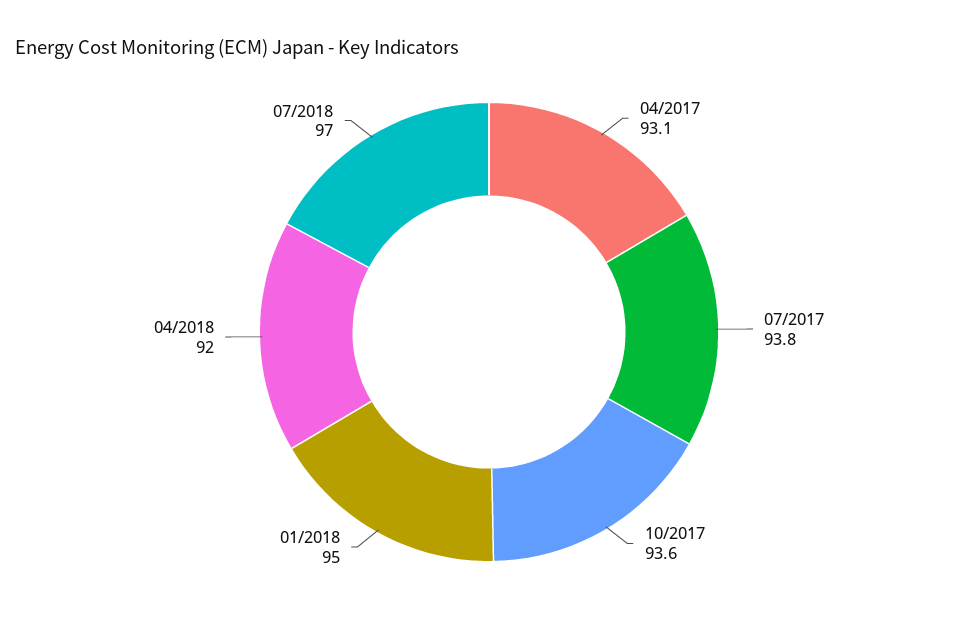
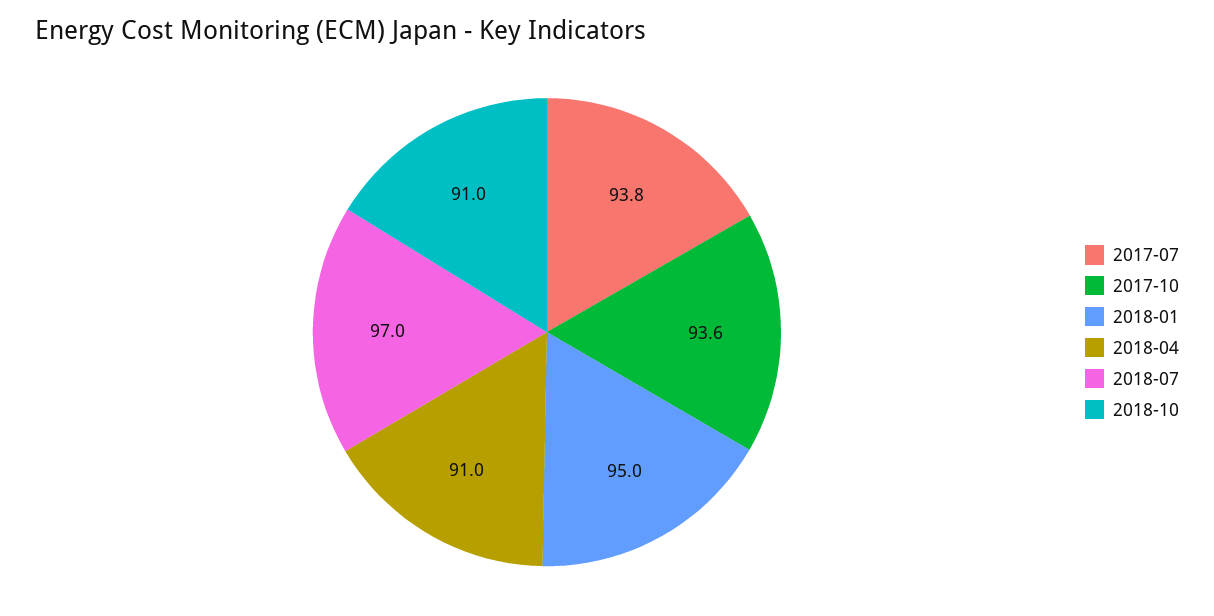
04/2017: 93.1 -> none
04/2018: 92 -> 91
2018-10: none -> 91

